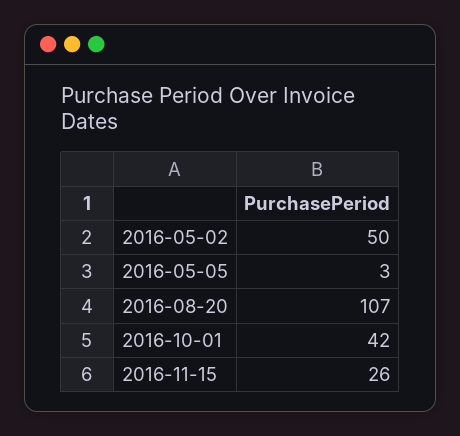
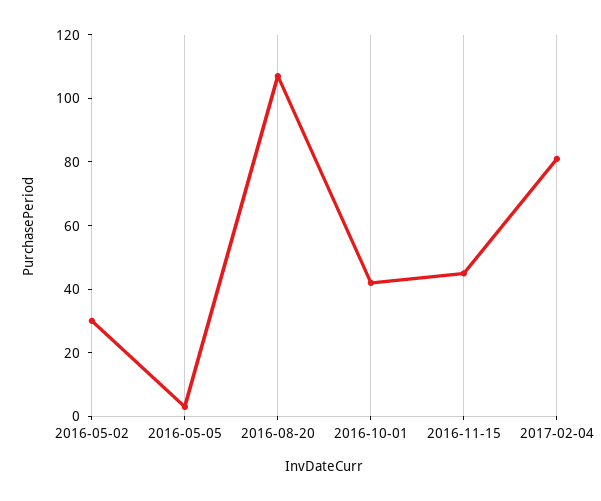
2016-05-02: 50 -> 30
2016-11-15: 26 -> 45
2017-02-04: none -> 80

